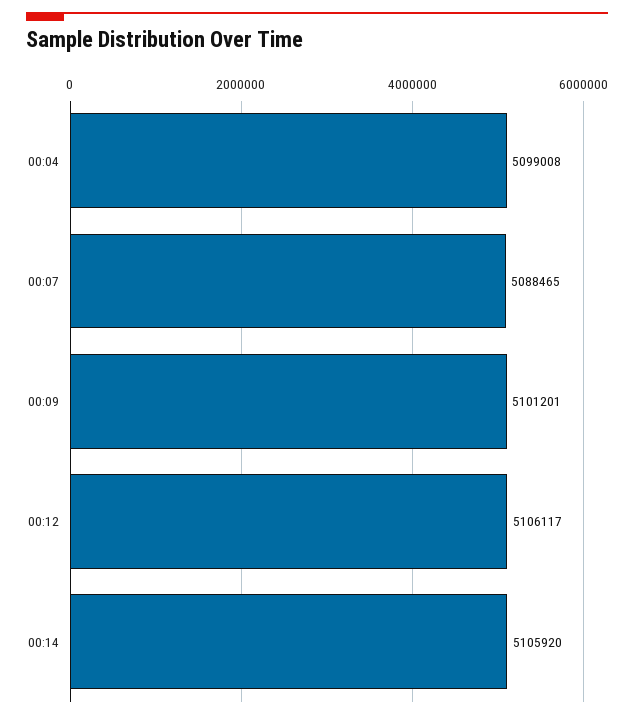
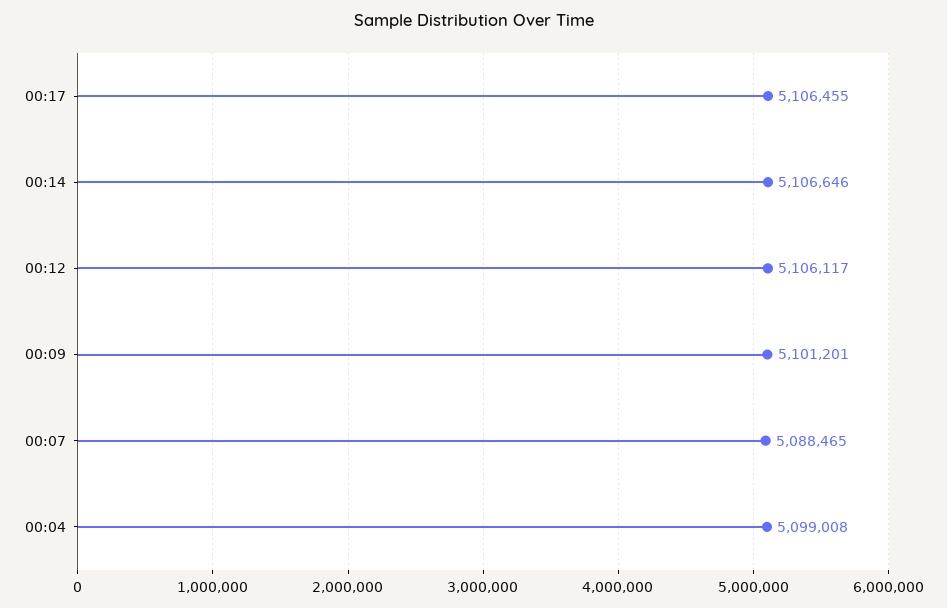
00:14: 5105920 -> 5106646
00:17: none -> 5106455

